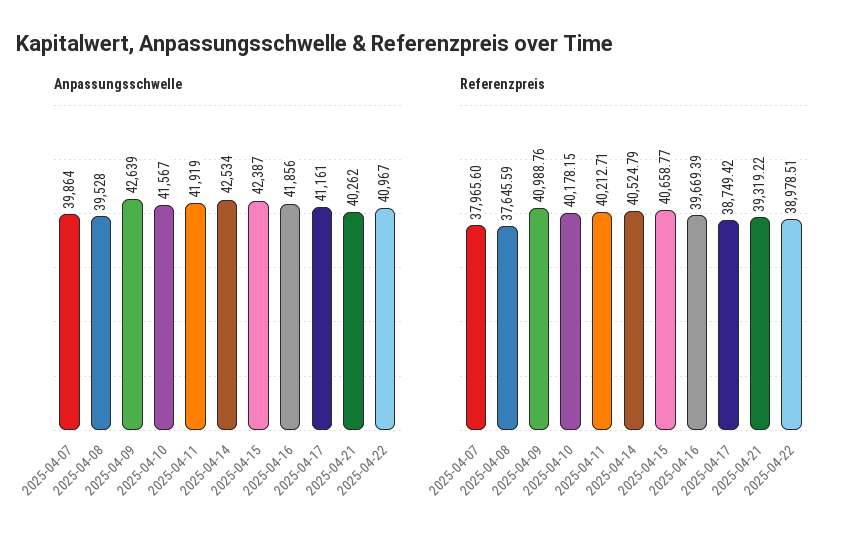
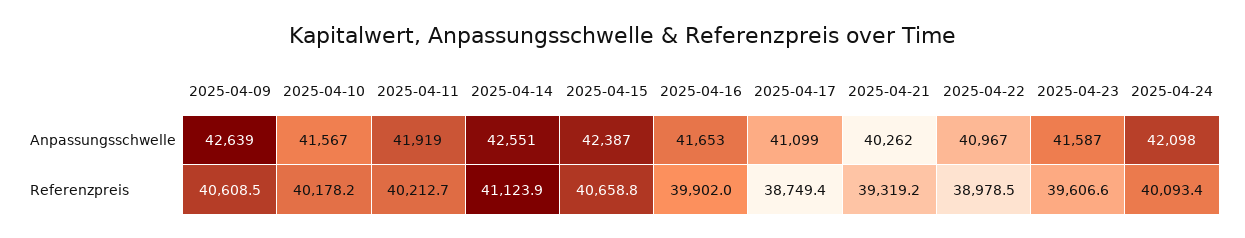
Anpassungsschwelle, 2025-04-07: 39864 -> none
Anpassungsschwelle, 2025-04-08: 39528 -> none
Anpassungsschwelle, 2025-04-14: 42534 -> 42551
Anpassungsschwelle, 2025-04-16: 41856 -> 41653
Anpassungsschwelle, 2025-04-17: 41161 -> 41099
Referenzpreis, 2025-04-07: 37965.6 -> none
Referenzpreis, 2025-04-08: 37645.59 -> none
Referenzpreis, 2025-04-09: 40988.76 -> 40608.5
Referenzpreis, 2025-04-14: 40524.79 -> 41123.9
Referenzpreis, 2025-04-16: 39669.39 -> 39902
Anpassungsschwelle, 2025-04-23: none -> 41587
Anpassungsschwelle, 2025-04-24: none -> 42098
Referenzpreis, 2025-04-23: none -> 39606.6
Referenzpreis, 2025-04-24: none -> 40093.4

